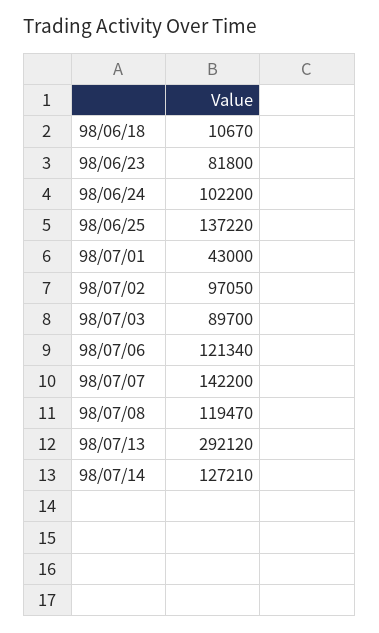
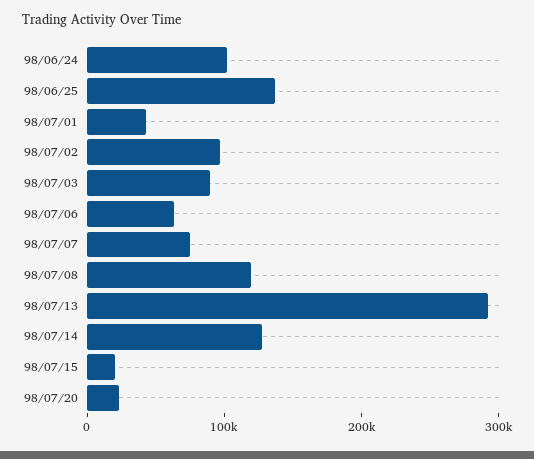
98/06/18: 10670 -> none
98/06/23: 81800 -> none
98/07/06: 121340 -> 60000
98/07/07: 142200 -> 80000
98/07/15: none -> 20000
98/07/20: none -> 20000

